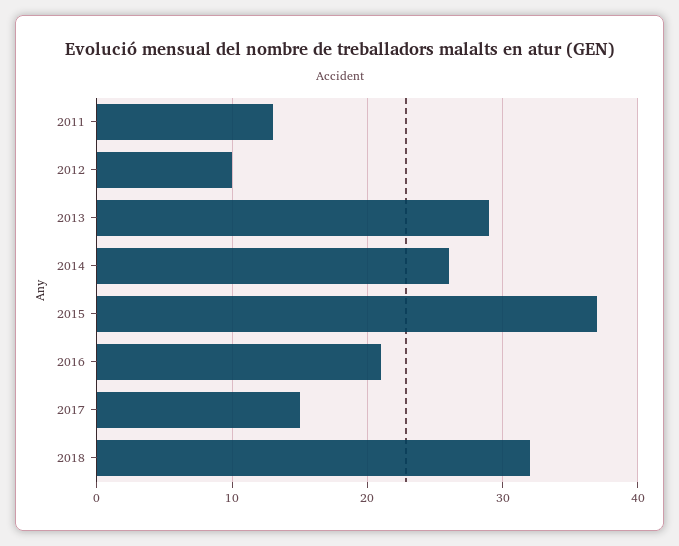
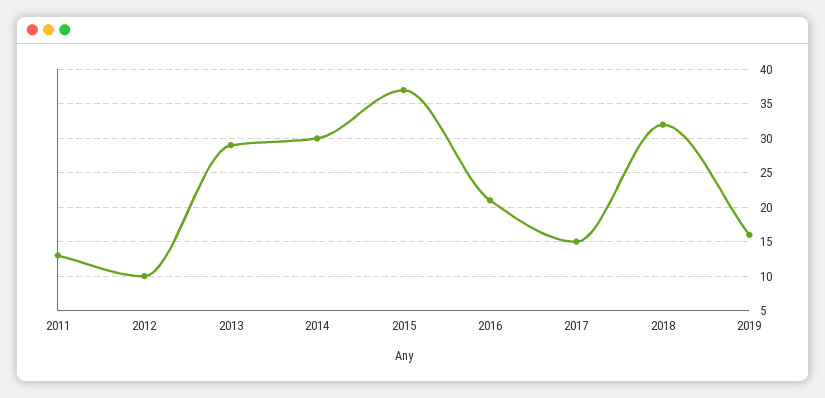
2014: 26 -> 30
2019: none -> 16

